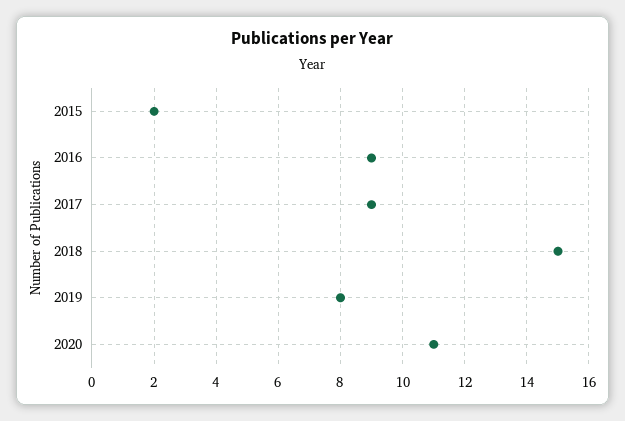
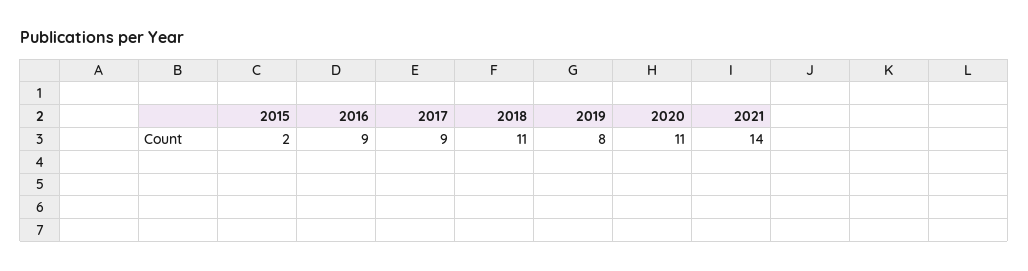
2018: 15 -> 11
2021: none -> 14

